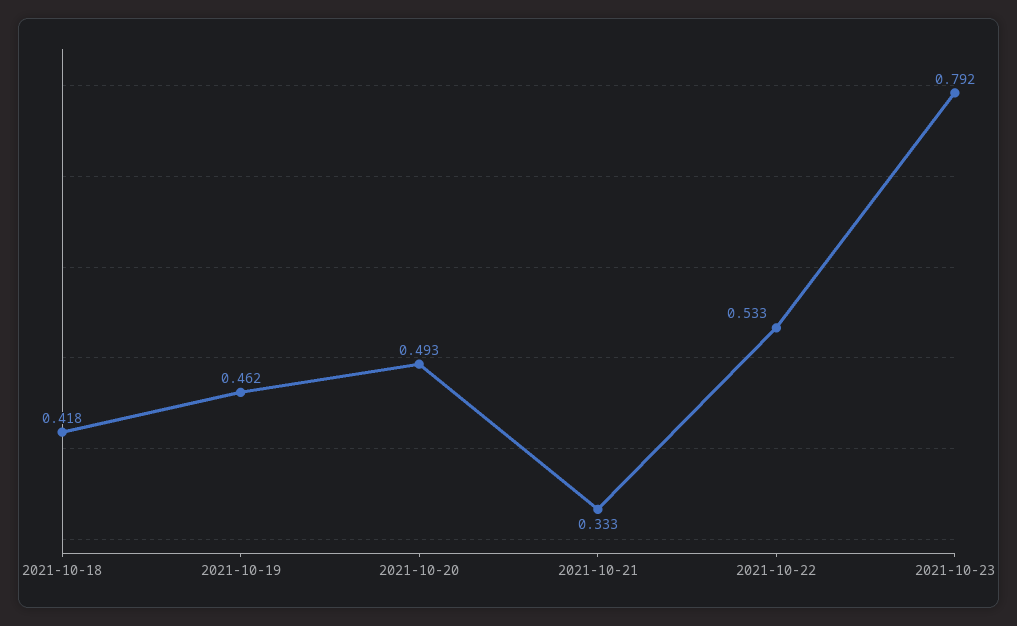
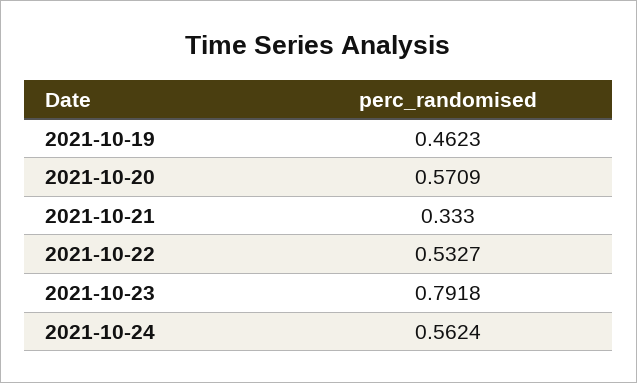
2021-10-18: 0.418 -> none
2021-10-20: 0.493 -> 0.5709
2021-10-24: none -> 0.5624

